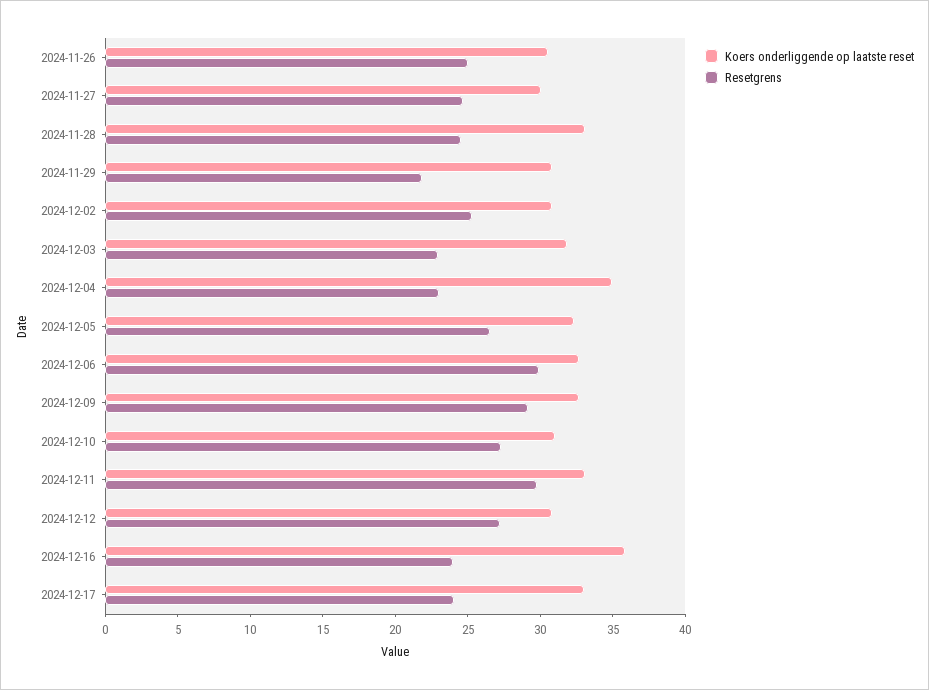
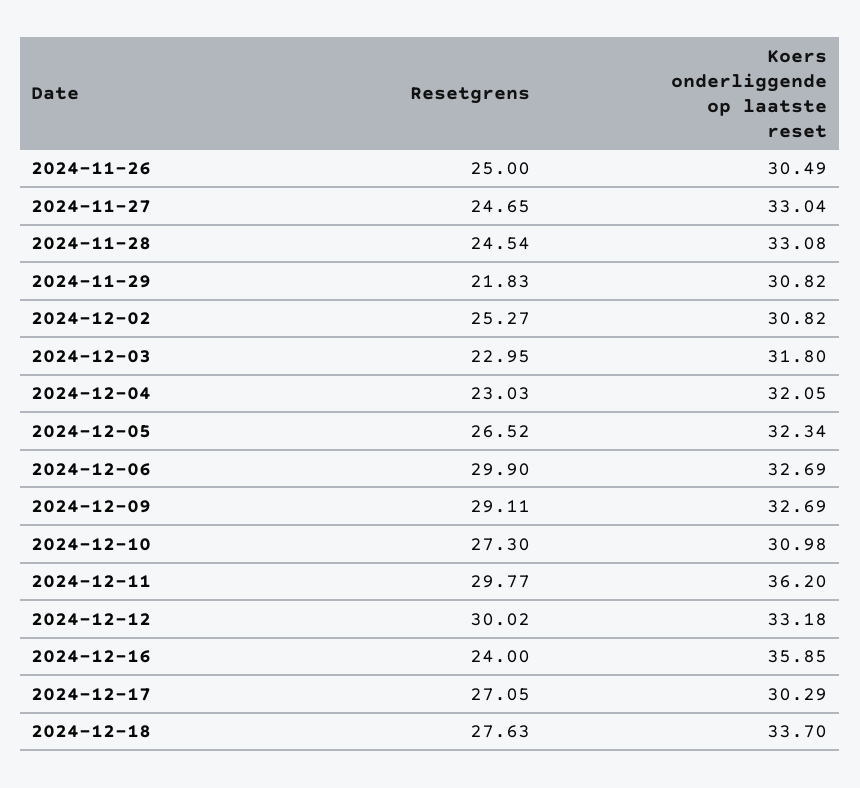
Koers onderliggende op laatste reset, 2024-11-27: 30 -> 33.04
Koers onderliggende op laatste reset, 2024-12-04: 35 -> 32.05
Koers onderliggende op laatste reset, 2024-12-11: 33 -> 36.2
Koers onderliggende op laatste reset, 2024-12-12: 31 -> 33.18
Resetgrens, 2024-12-12: 27 -> 30.02
Koers onderliggende op laatste reset, 2024-12-17: 33 -> 30.29
Resetgrens, 2024-12-17: 24 -> 27.05
Resetgrens, 2024-12-18: none -> 27.63
Koers onderliggende op laatste reset, 2024-12-18: none -> 33.7

